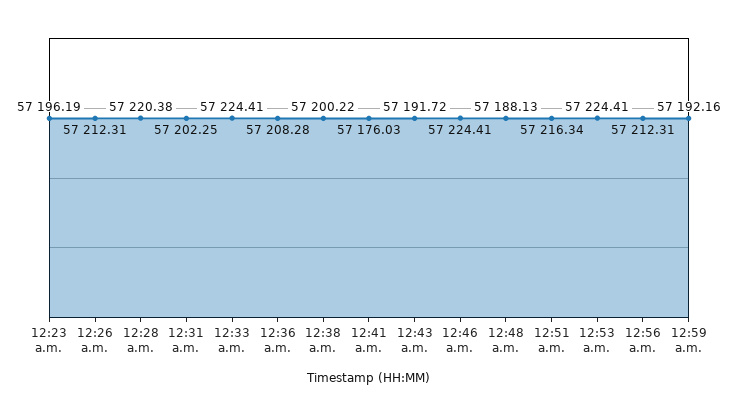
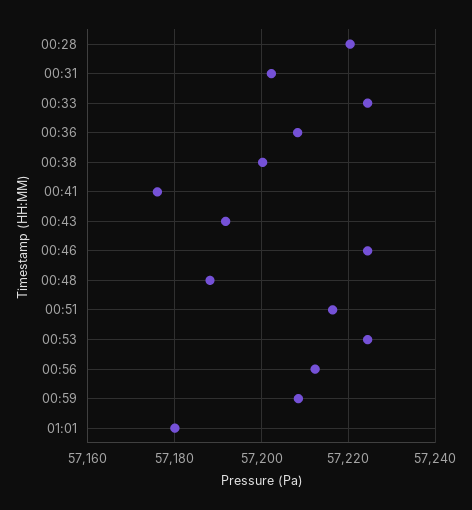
12:23 a.m.: 57196.19 -> none
12:26 a.m.: 57212.31 -> none
12:59 a.m.: 57192.16 -> 57208
01:01: none -> 57180

